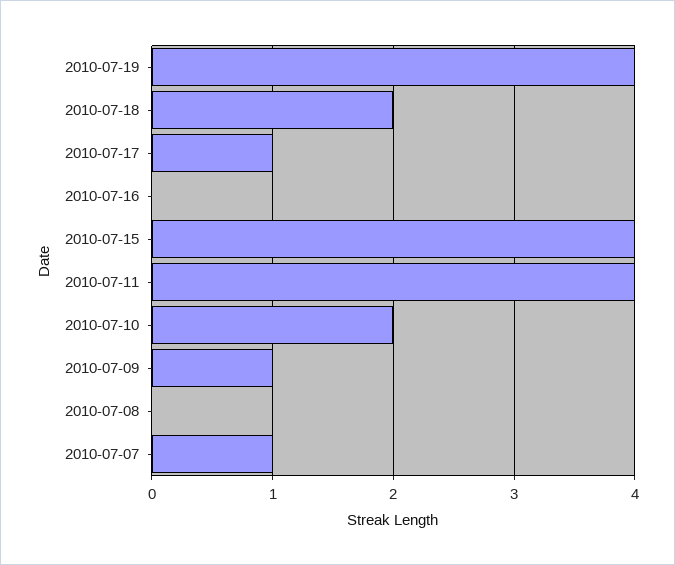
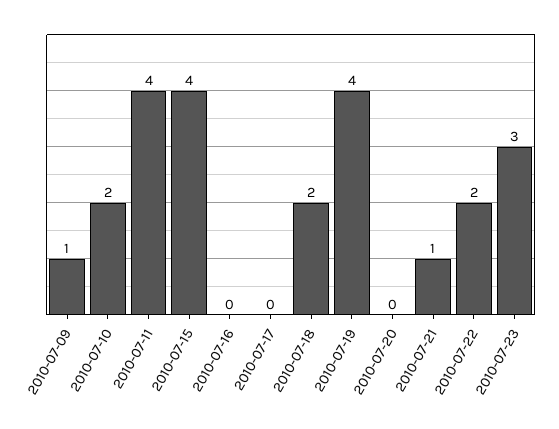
2010-07-17: 1 -> 0
2010-07-08: 0 -> none
2010-07-07: 1 -> none
2010-07-20: none -> 0
2010-07-21: none -> 1
2010-07-22: none -> 2
2010-07-23: none -> 3

